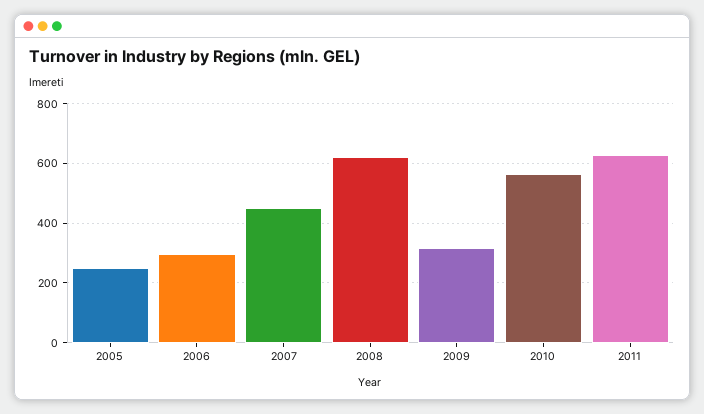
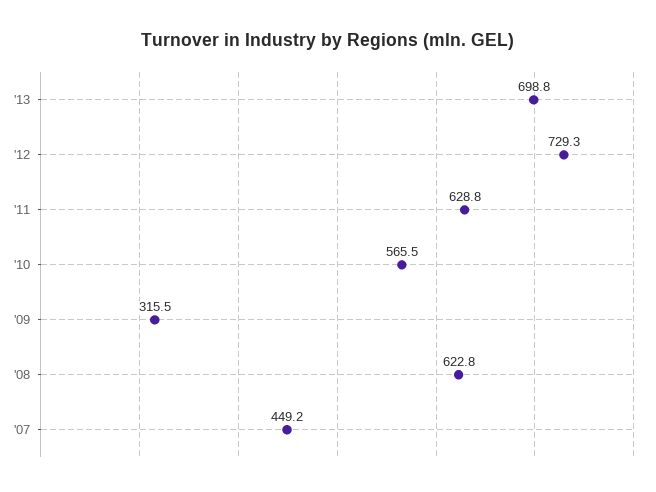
2005: 250 -> none
2006: 300 -> none
'13: none -> 698.8
'12: none -> 729.3

